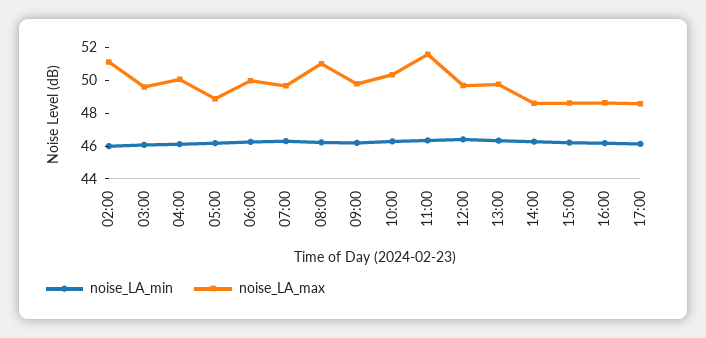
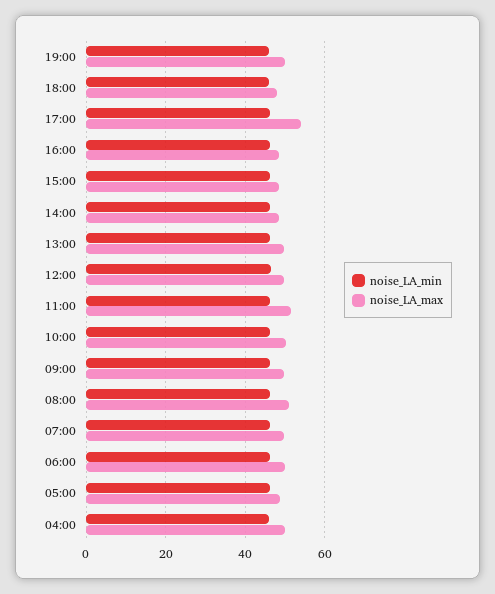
noise_LA_min, 02:00: 46 -> none
noise_LA_max, 02:00: 51 -> none
noise_LA_min, 03:00: 46 -> none
noise_LA_max, 03:00: 49.5 -> none
noise_LA_max, 17:00: 48.5 -> 54
noise_LA_min, 19:00: none -> 46
noise_LA_max, 19:00: none -> 50
noise_LA_min, 18:00: none -> 46
noise_LA_max, 18:00: none -> 48

